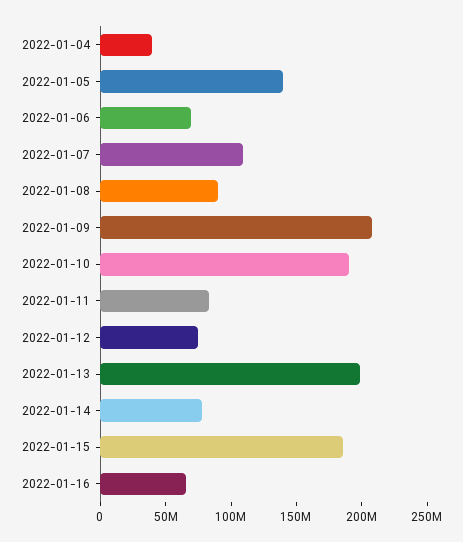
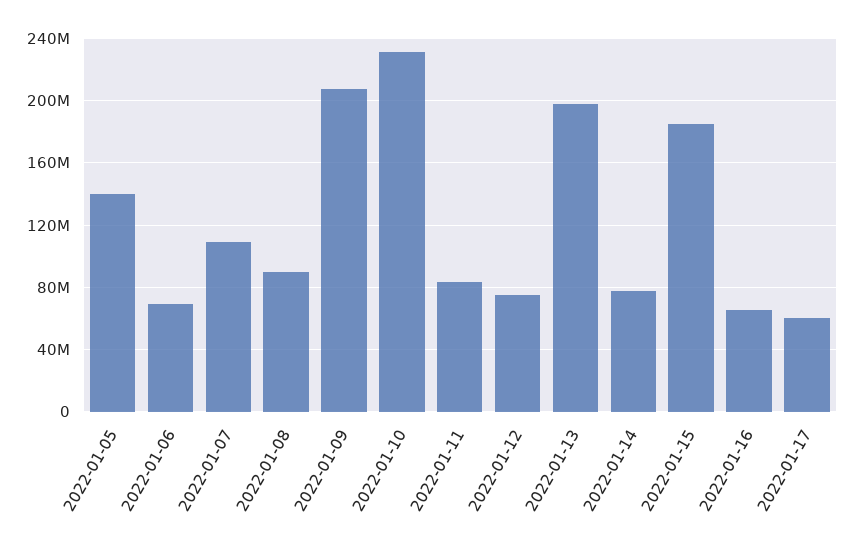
2022-01-04: 40000000 -> none
2022-01-10: 190000000 -> 230000000
2022-01-17: none -> 60000000

